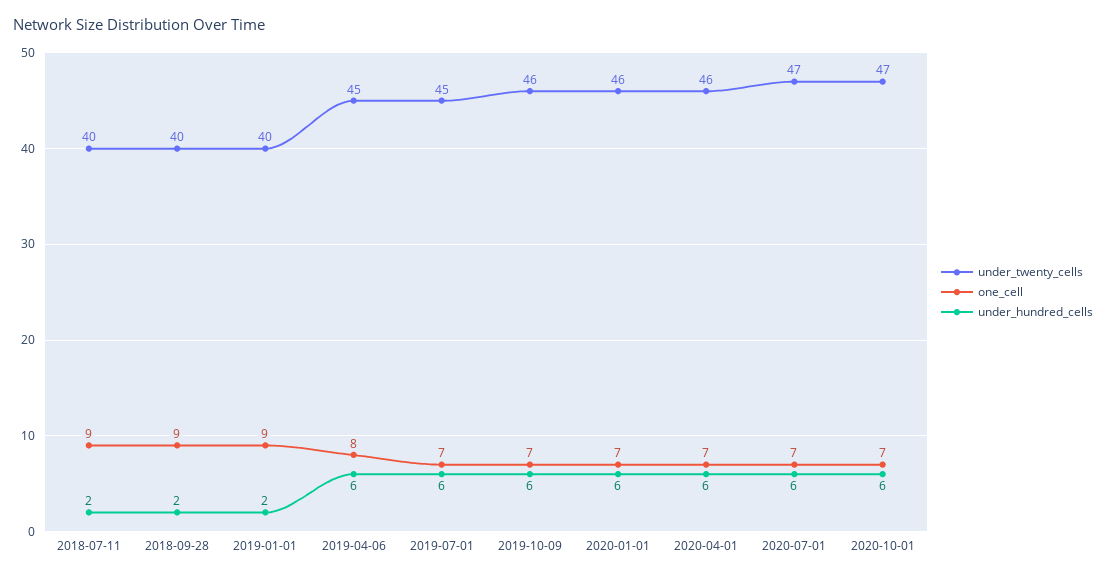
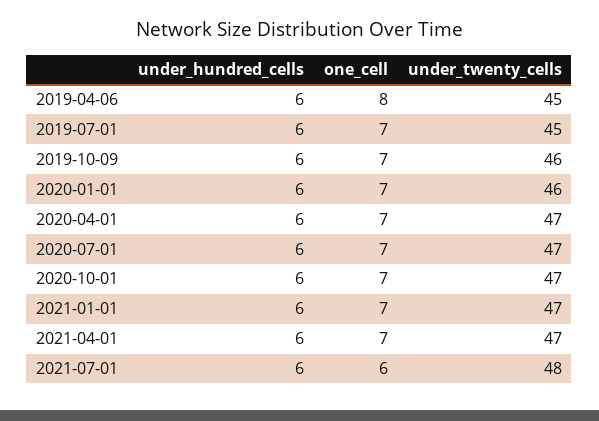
under_twenty_cells, 2018-07-11: 40 -> none
one_cell, 2018-07-11: 9 -> none
under_hundred_cells, 2018-07-11: 2 -> none
under_twenty_cells, 2018-09-28: 40 -> none
one_cell, 2018-09-28: 9 -> none
under_hundred_cells, 2018-09-28: 2 -> none
under_twenty_cells, 2019-01-01: 40 -> none
one_cell, 2019-01-01: 9 -> none
under_hundred_cells, 2019-01-01: 2 -> none
under_twenty_cells, 2020-04-01: 46 -> 47
under_hundred_cells, 2021-01-01: none -> 6
one_cell, 2021-01-01: none -> 7
under_twenty_cells, 2021-01-01: none -> 47
under_hundred_cells, 2021-04-01: none -> 6
one_cell, 2021-04-01: none -> 7
under_twenty_cells, 2021-04-01: none -> 47
under_hundred_cells, 2021-07-01: none -> 6
one_cell, 2021-07-01: none -> 6
under_twenty_cells, 2021-07-01: none -> 48

